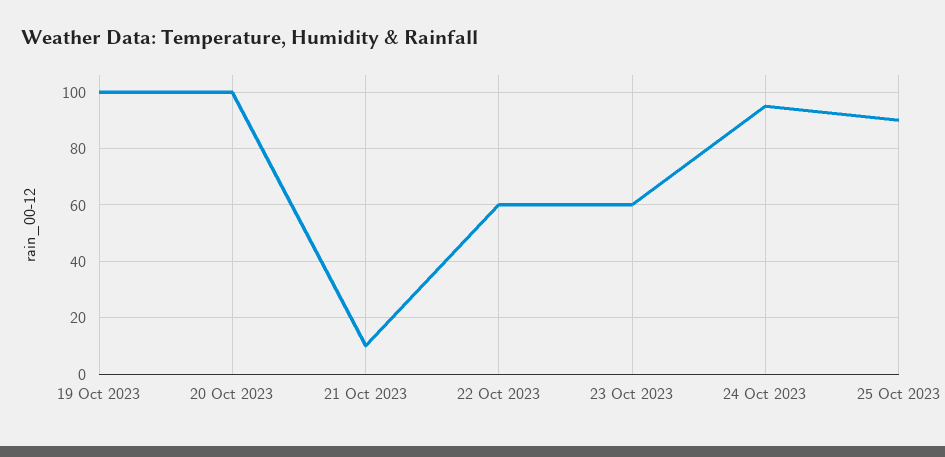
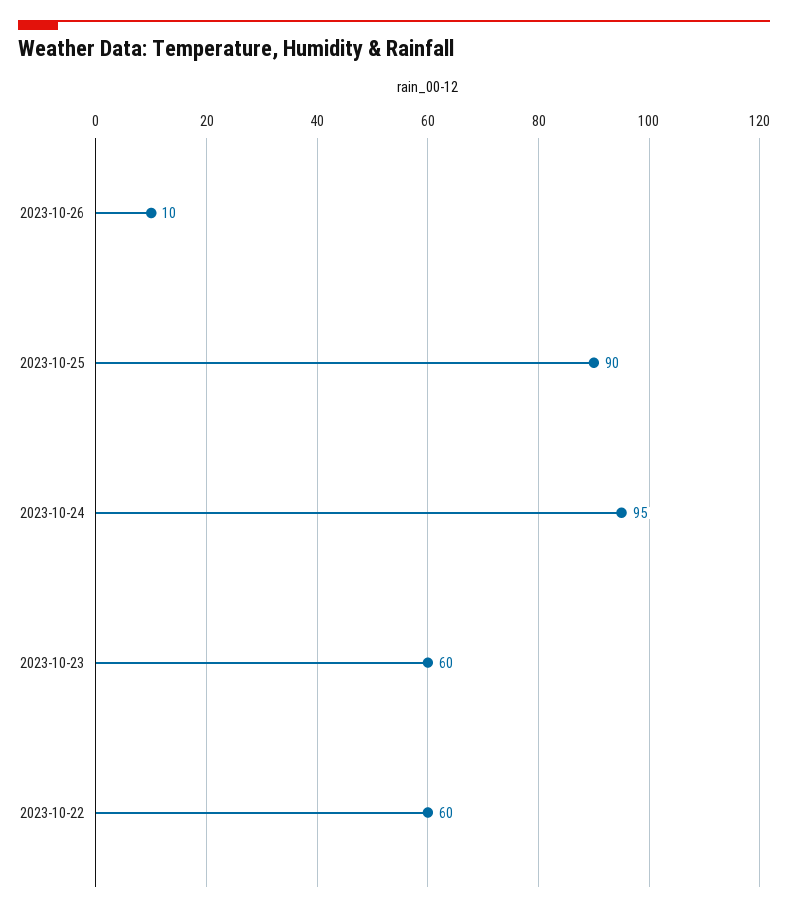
19 Oct 2023: 100 -> none
20 Oct 2023: 100 -> none
21 Oct 2023: 10 -> none
2023-10-26: none -> 10

